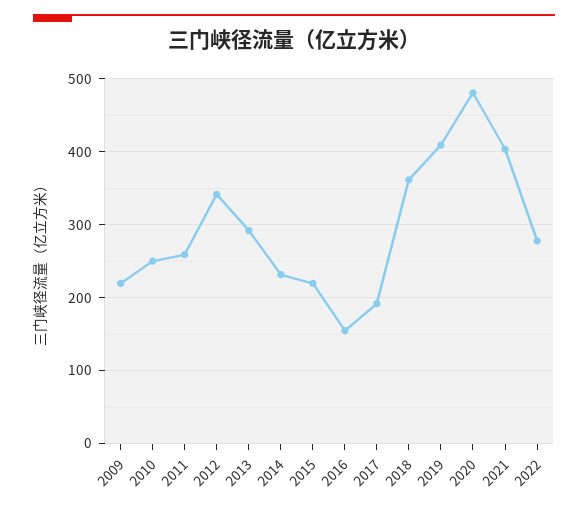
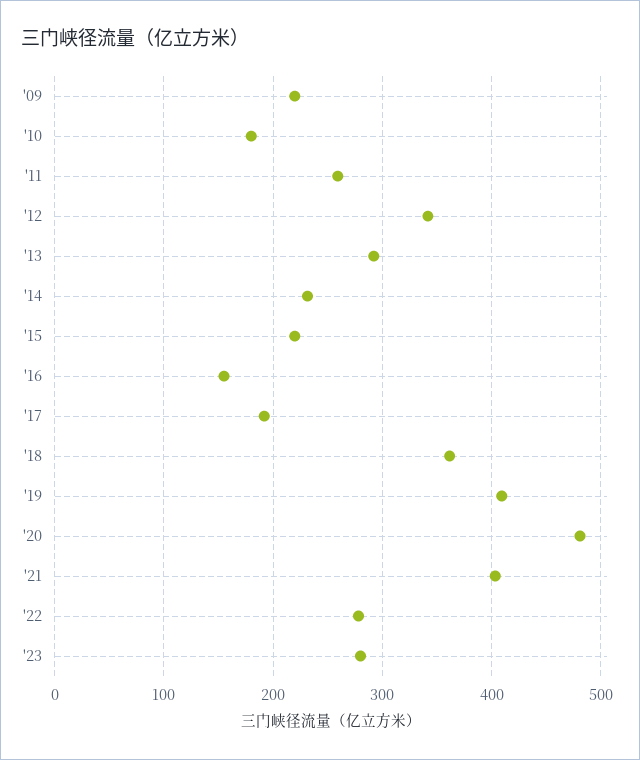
2010: 250 -> 180
'23: none -> 280

